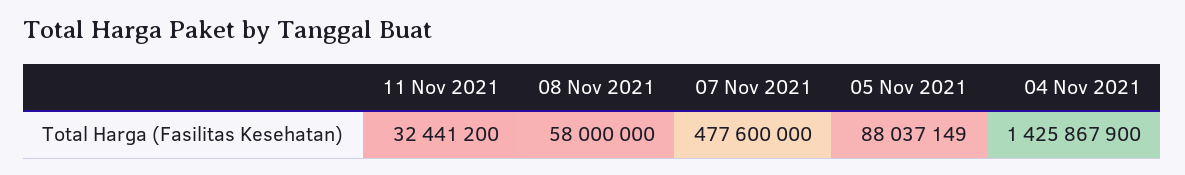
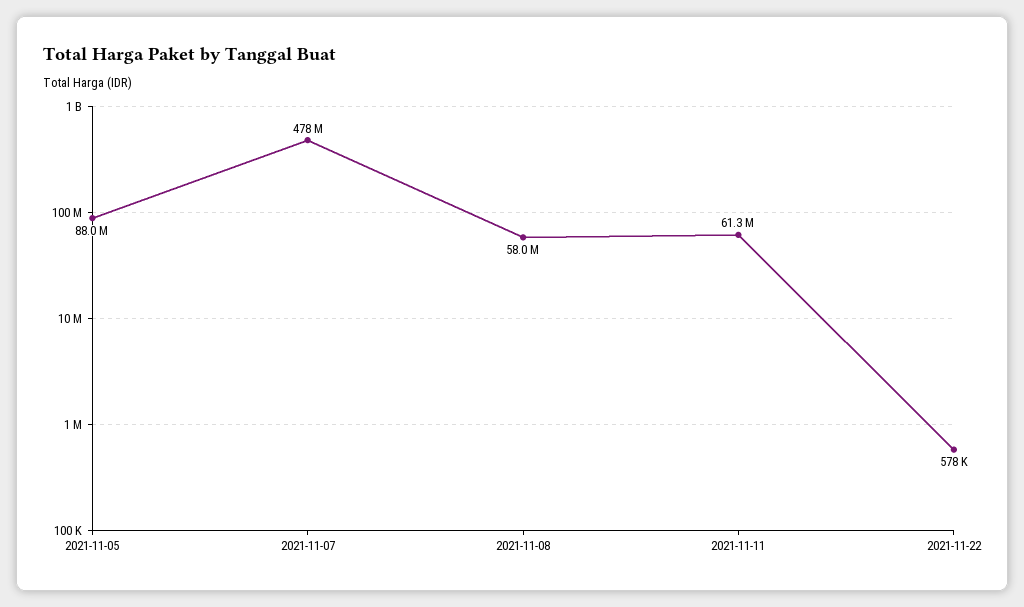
11 Nov 2021: 32441200 -> 61300000
04 Nov 2021: 1425867900 -> none
2021-11-22: none -> 578000

